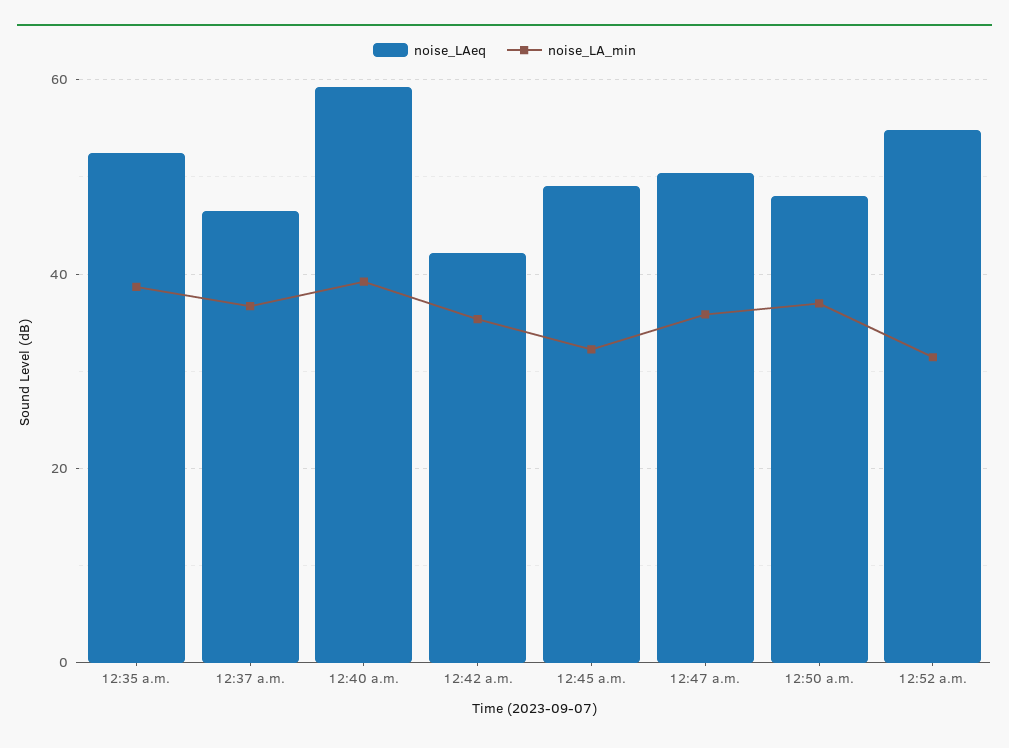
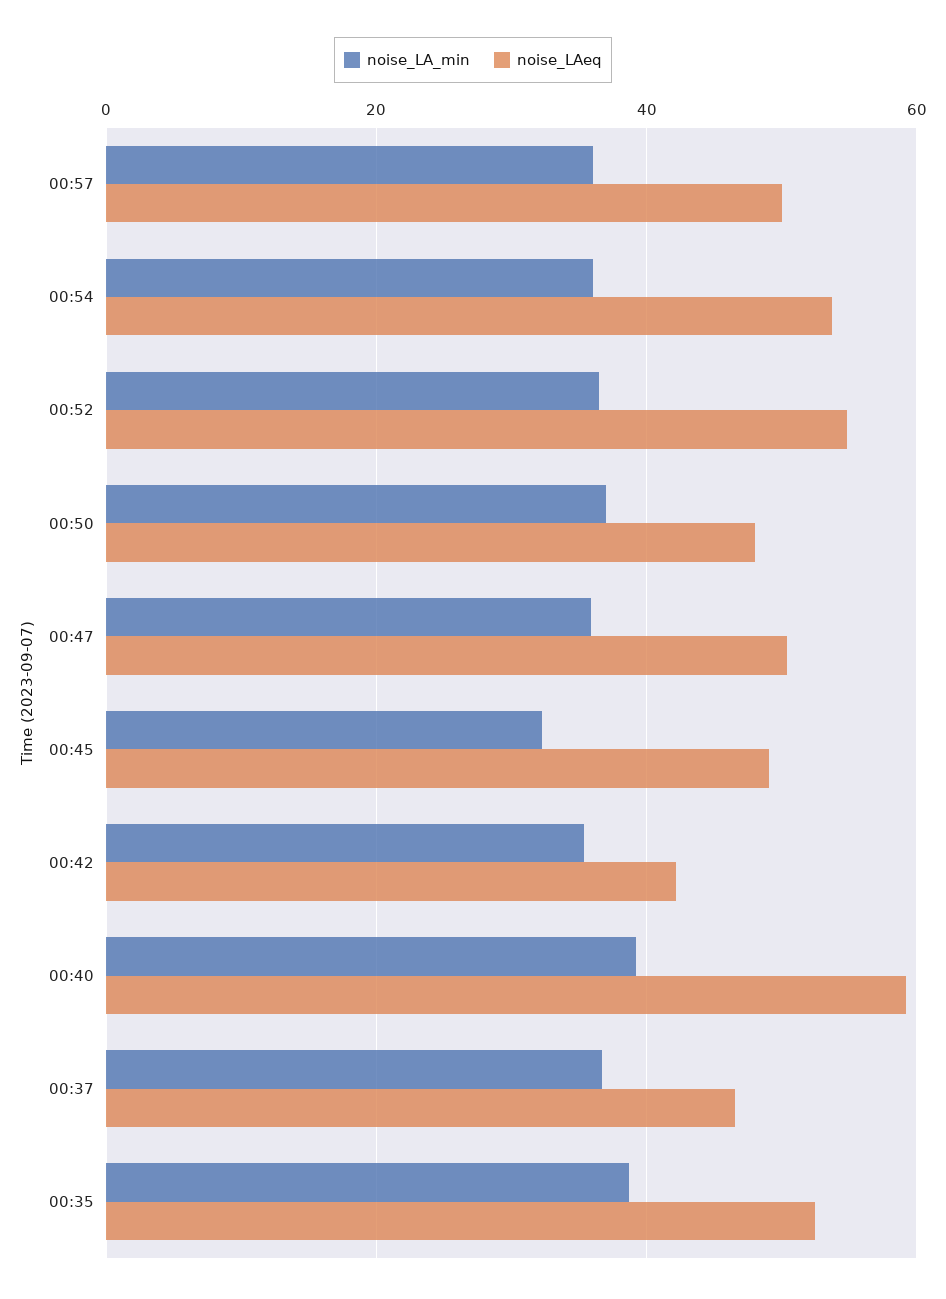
noise_LA_min, 12:52 a.m.: 32 -> 36
noise_LA_min, 00:57: none -> 36
noise_LAeq, 00:57: none -> 50
noise_LA_min, 00:54: none -> 36
noise_LAeq, 00:54: none -> 54

